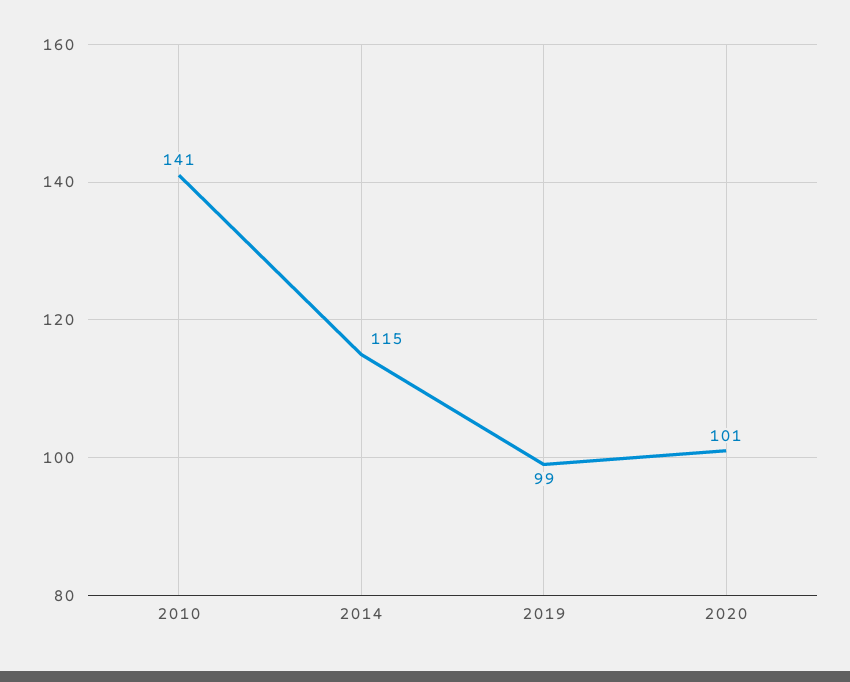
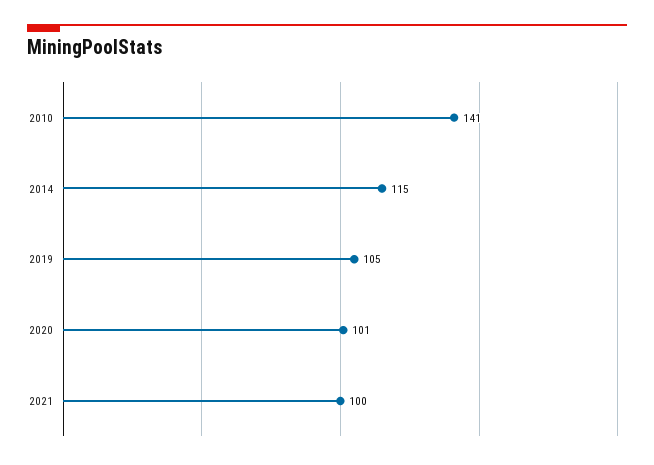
2019: 99 -> 105
2021: none -> 100

